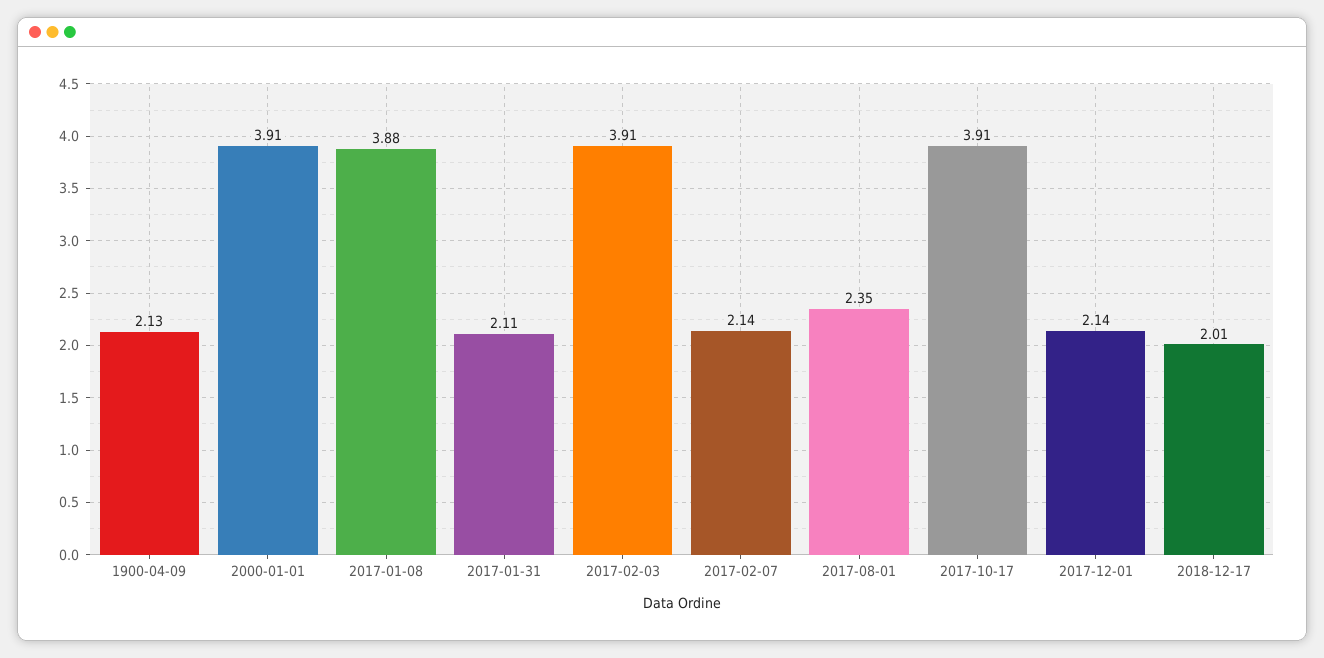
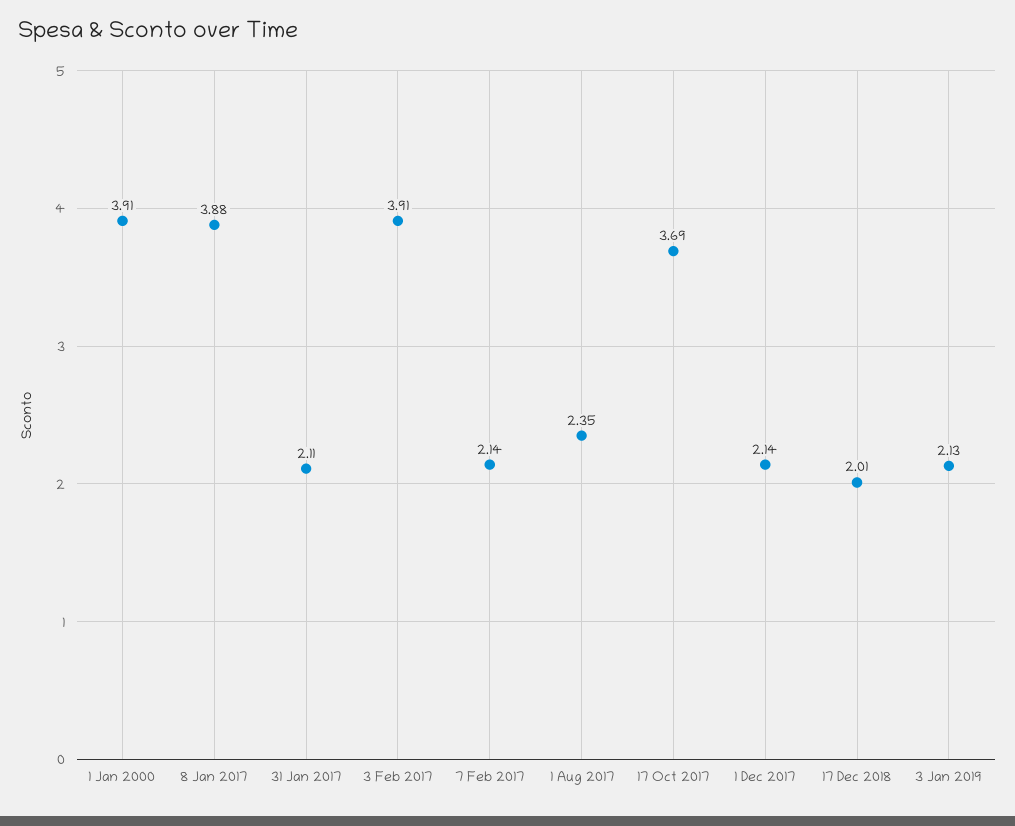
1900-04-09: 2.13 -> none
2017-10-17: 3.91 -> 3.69
3 Jan 2019: none -> 2.13

